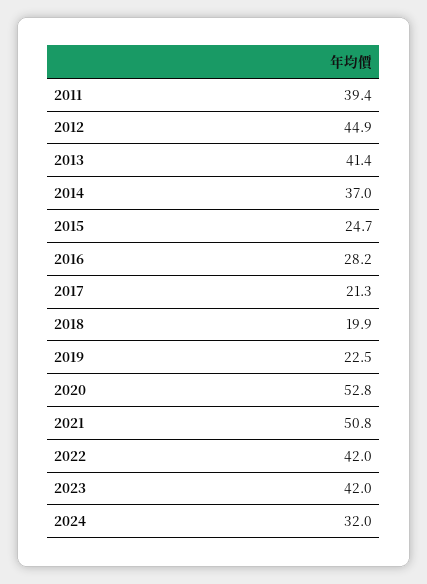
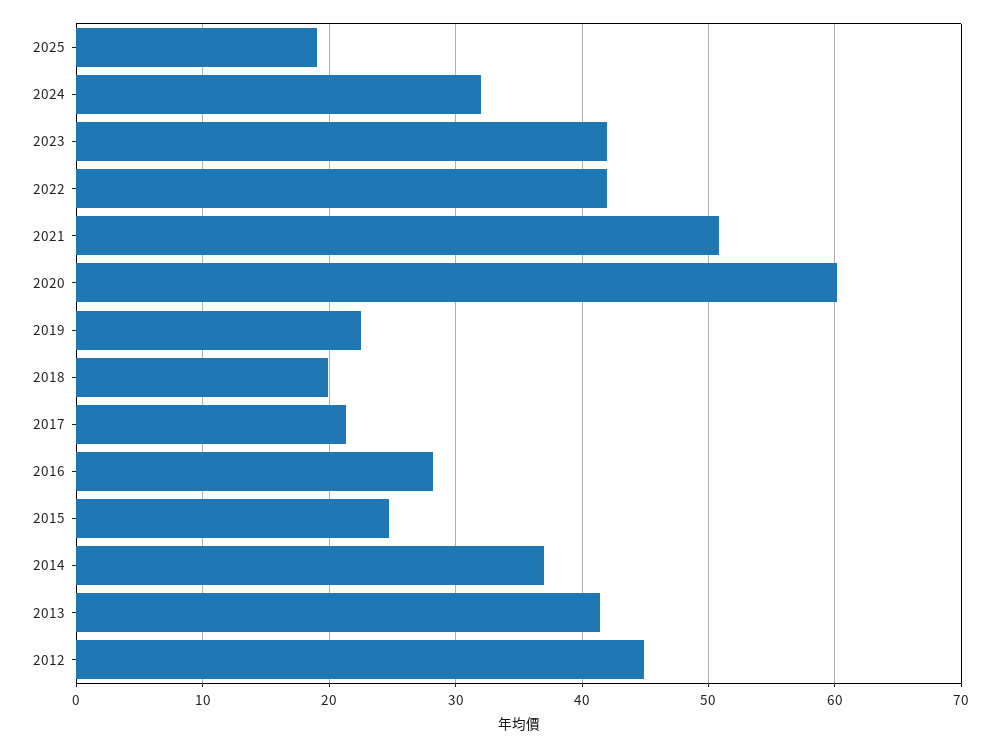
2011: 39.4 -> none
2020: 52.8 -> 60
2025: none -> 19

